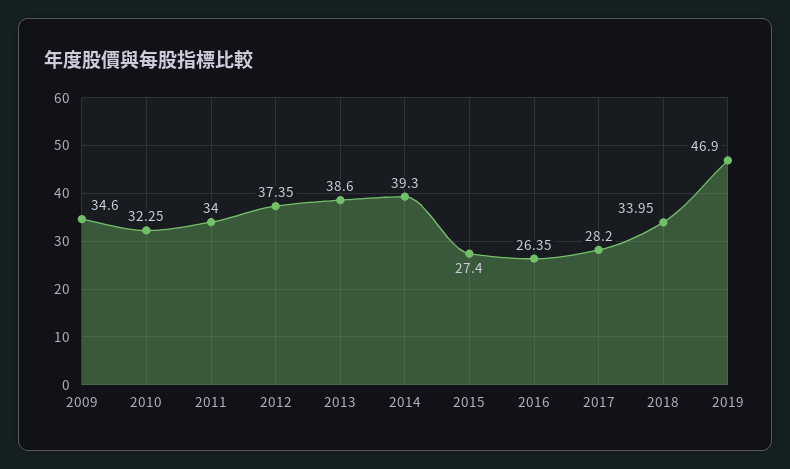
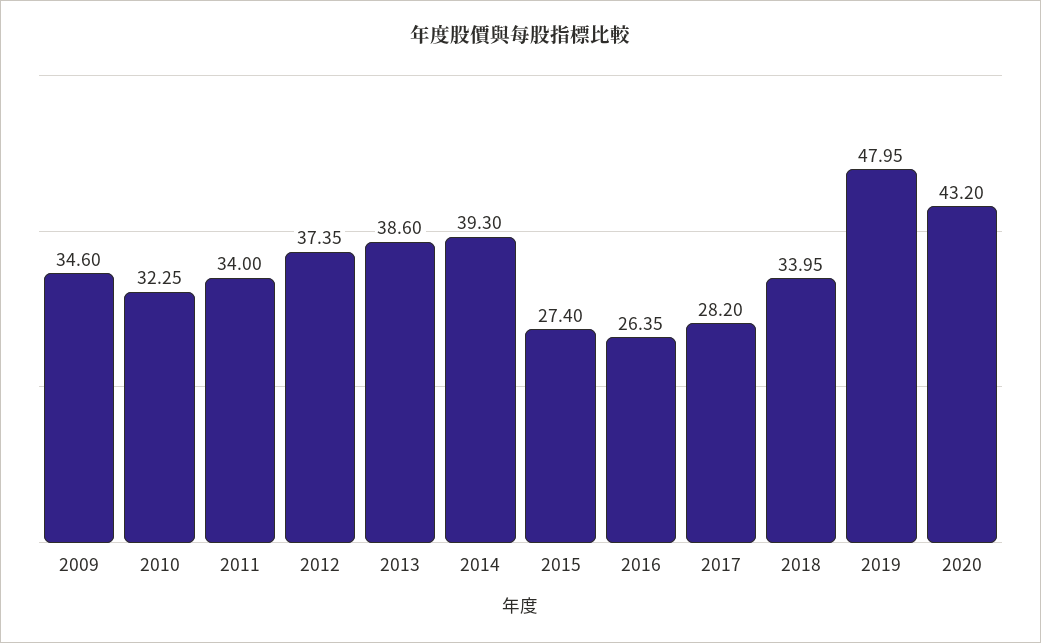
2019: 46.9 -> 47.95
2020: none -> 43.2

